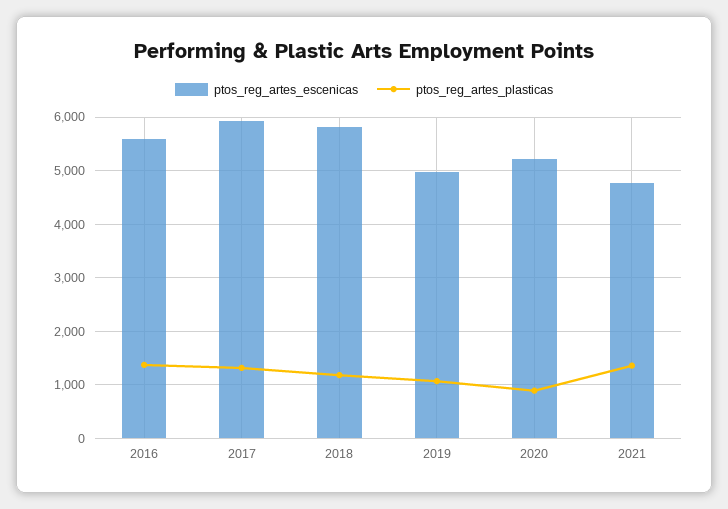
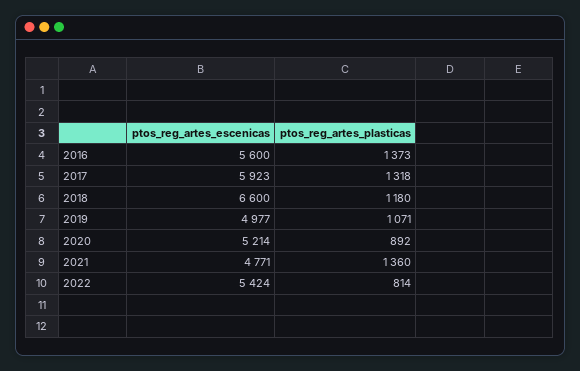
ptos_reg_artes_escenicas, 2018: 5800 -> 6600
ptos_reg_artes_escenicas, 2022: none -> 5424
ptos_reg_artes_plasticas, 2022: none -> 814

